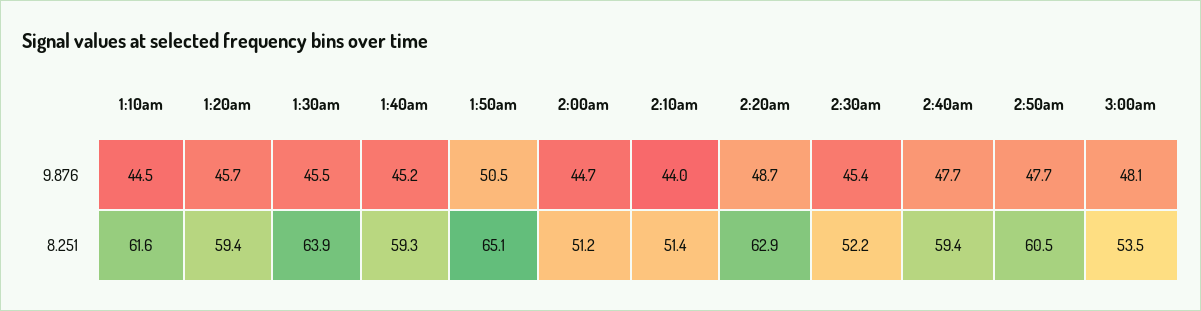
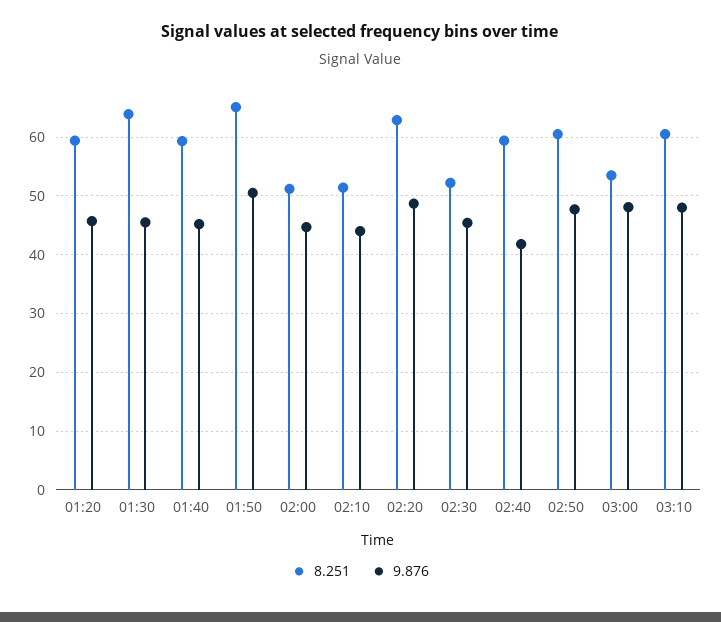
9.876, 1:10am: 44.5 -> none
9.876, 2:40am: 47.7 -> 42
8.251, 1:10am: 61.6 -> none
8.251, 03:10: none -> 60
9.876, 03:10: none -> 48

